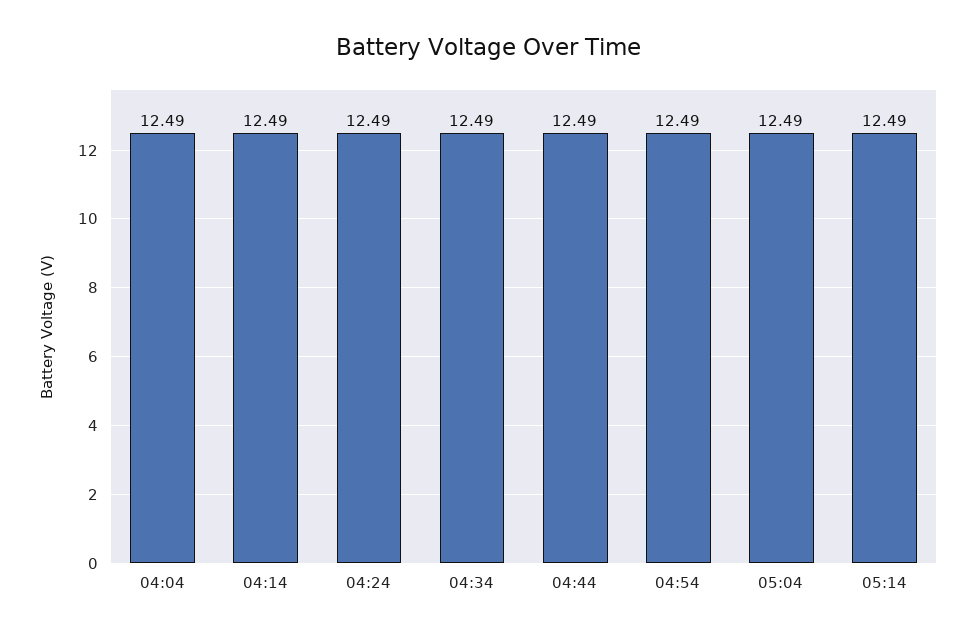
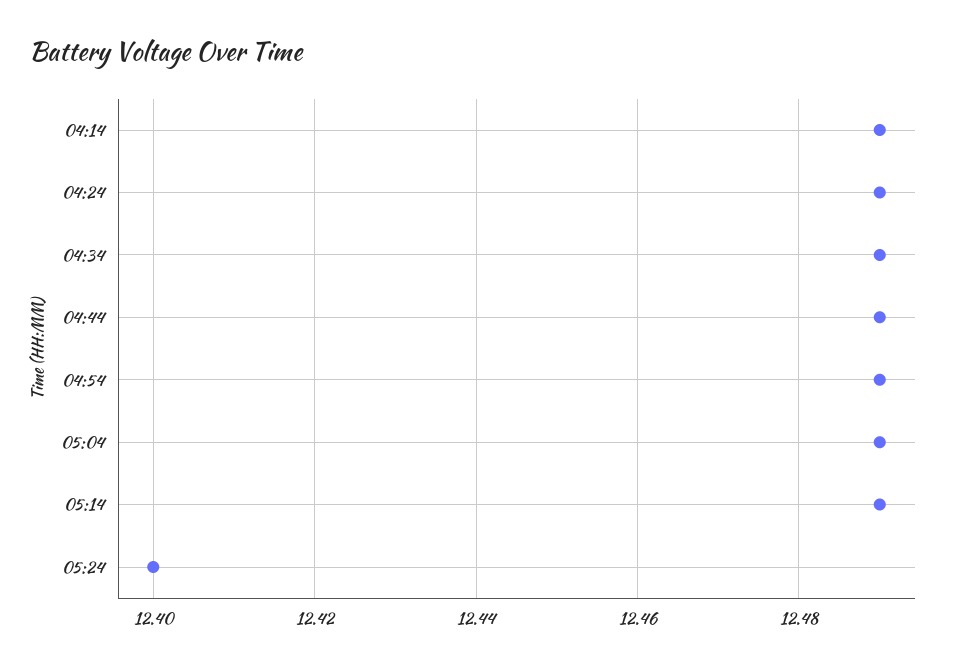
04:04: 12.49 -> none
05:24: none -> 12.4

